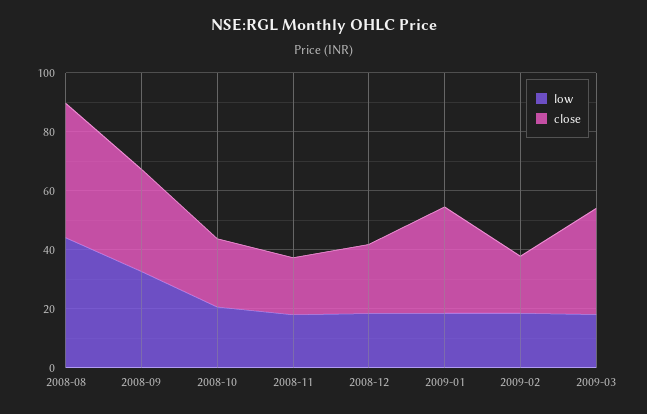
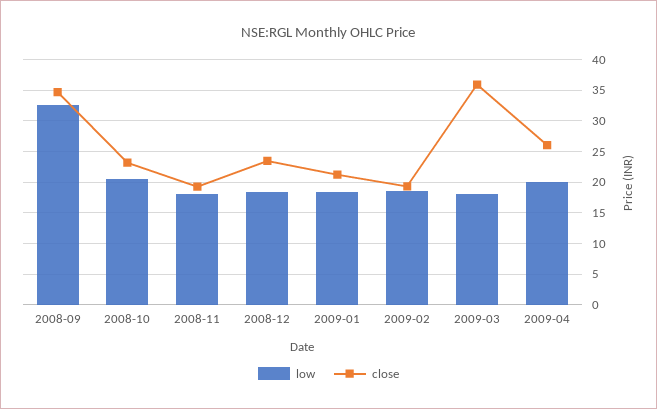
low, 2008-08: 45 -> none
close, 2008-08: 45 -> none
close, 2009-01: 35 -> 21
low, 2009-04: none -> 20
close, 2009-04: none -> 26

